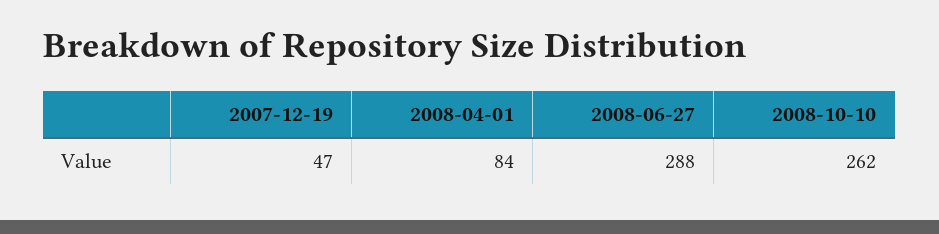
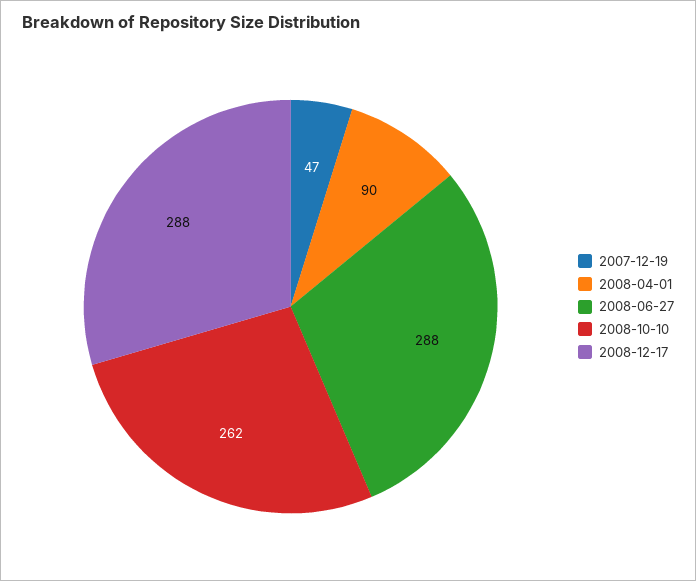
2008-04-01: 84 -> 90
2008-12-17: none -> 288

